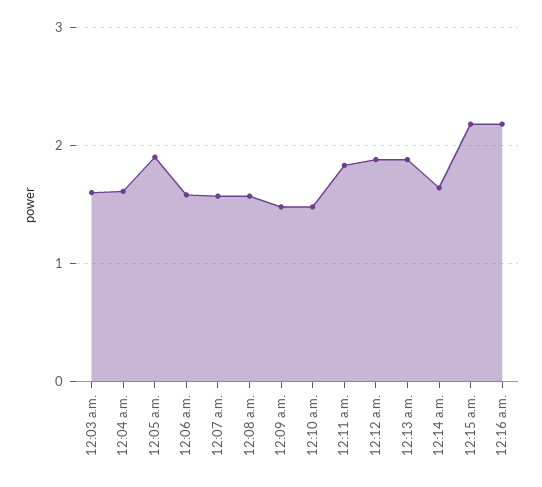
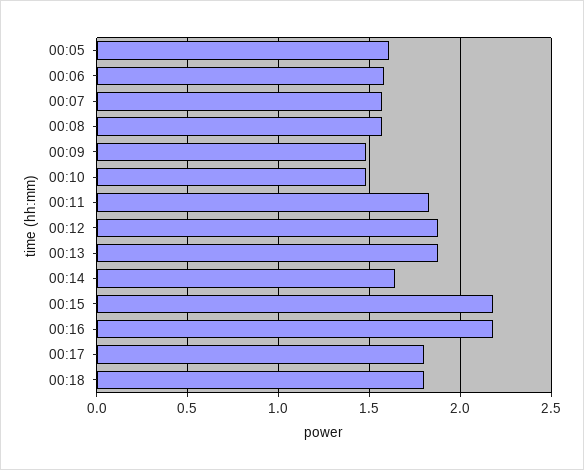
12:03 a.m.: 1.6 -> none
12:04 a.m.: 1.6 -> none
12:05 a.m.: 1.9 -> 1.6
00:17: none -> 1.8
00:18: none -> 1.8

